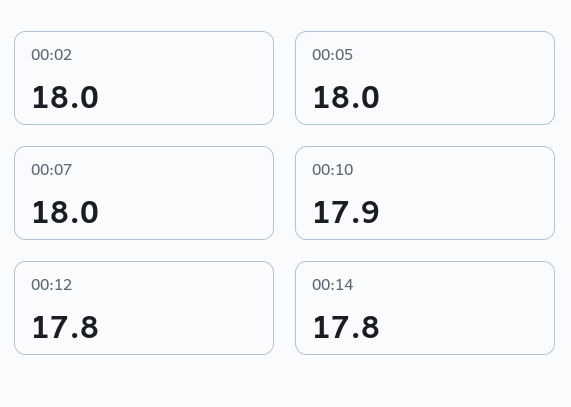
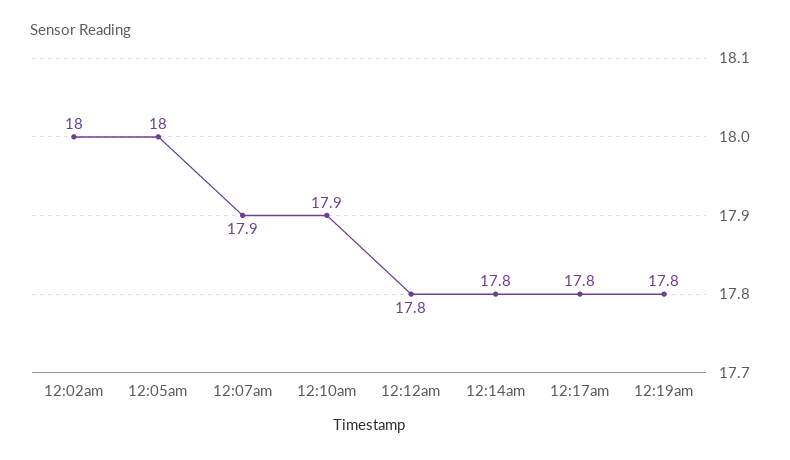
00:07: 18 -> 17.9
12:17am: none -> 17.8
12:19am: none -> 17.8

